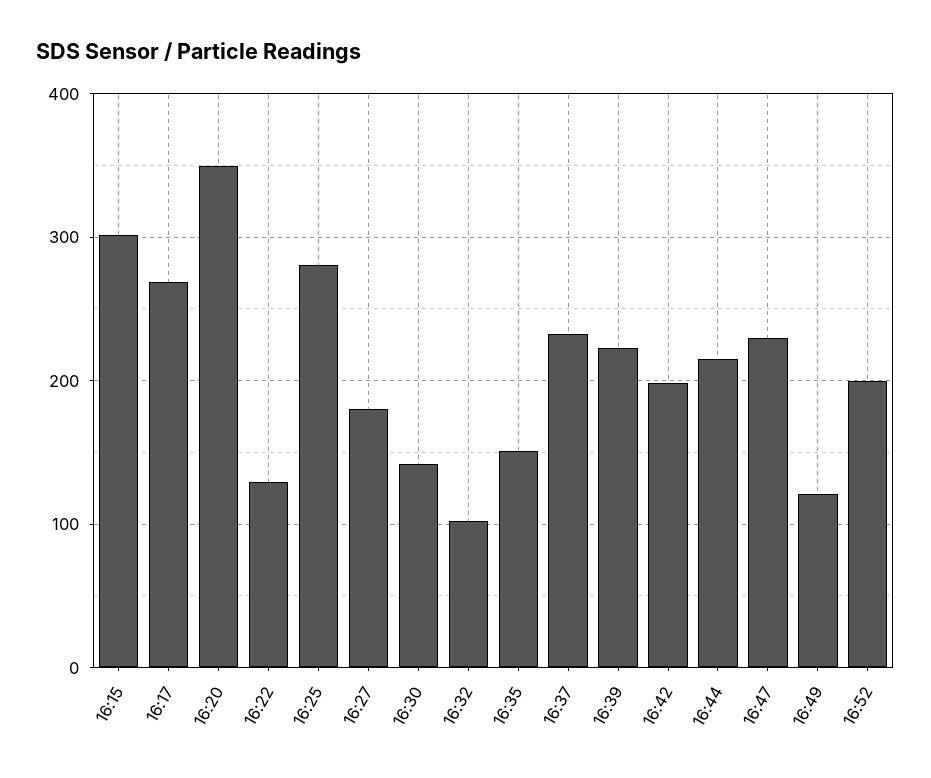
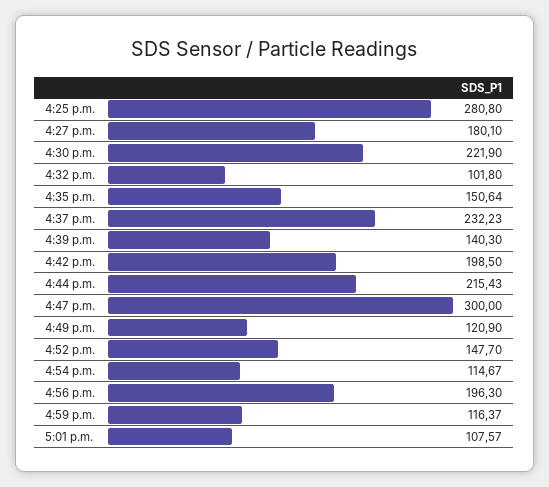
16:15: 300 -> none
16:17: 270 -> none
16:20: 350 -> none
16:22: 130 -> none
16:30: 140 -> 221.9
16:39: 220 -> 140.3
16:47: 230 -> 300
16:52: 200 -> 147.7
4:54 p.m.: none -> 114.67
4:56 p.m.: none -> 196.3
4:59 p.m.: none -> 116.37
5:01 p.m.: none -> 107.57

